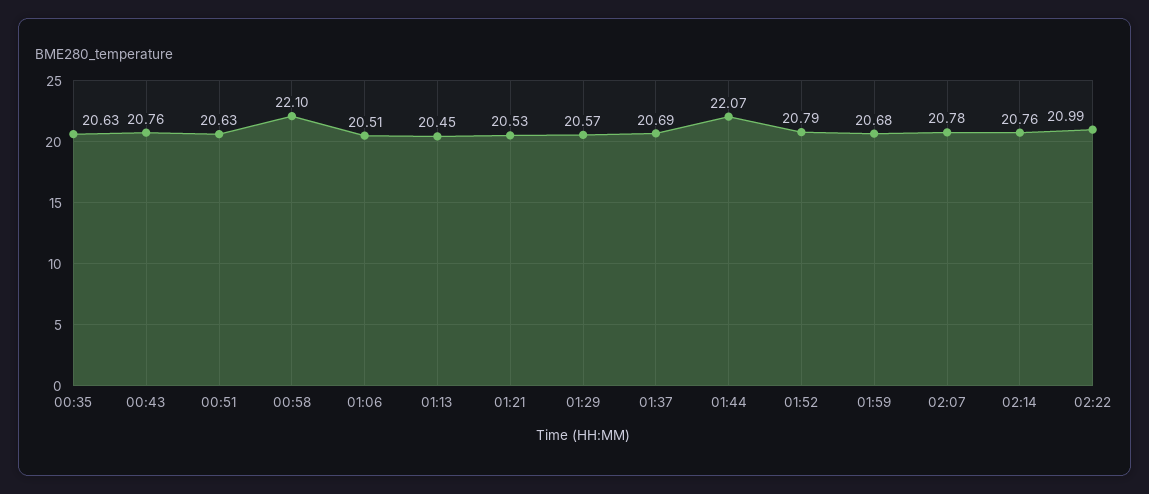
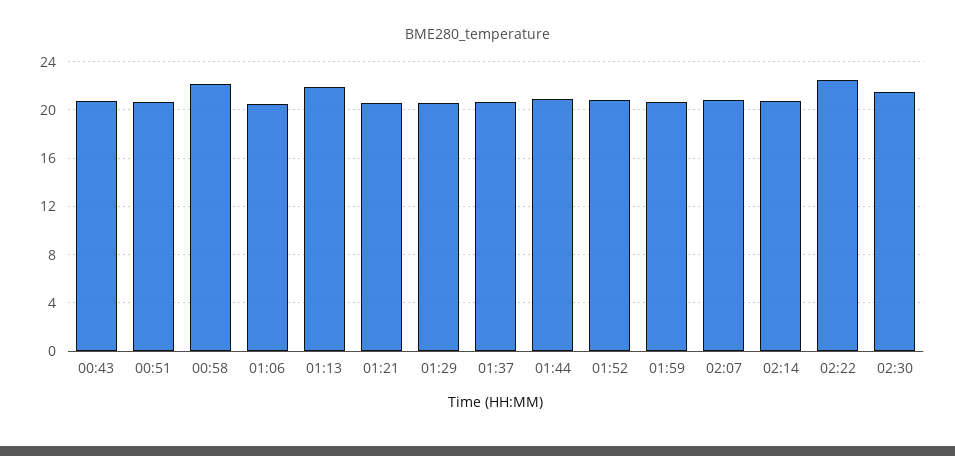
00:35: 20.63 -> none
01:13: 20.45 -> 22
01:44: 22.07 -> 21
02:22: 20.99 -> 22.5
02:30: none -> 21.5

